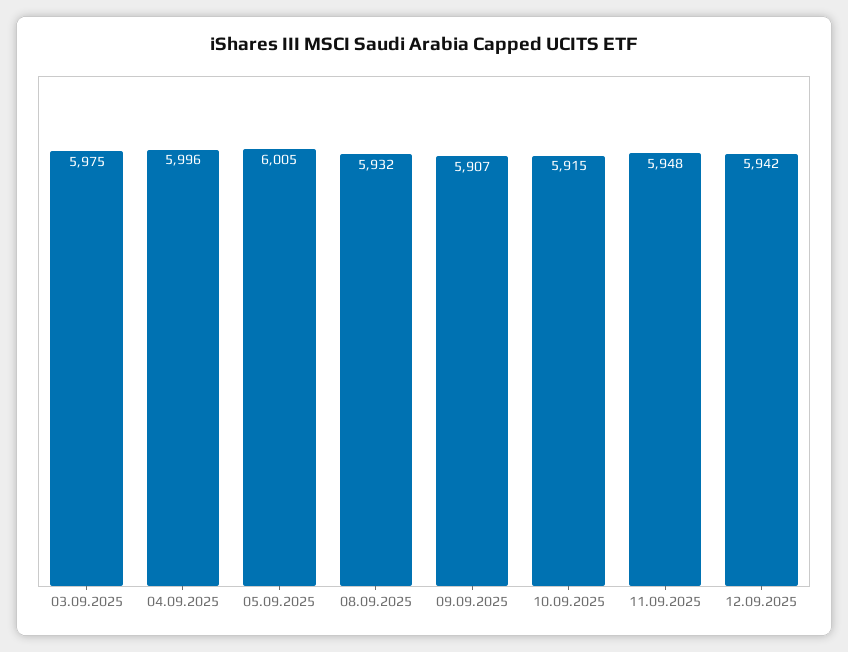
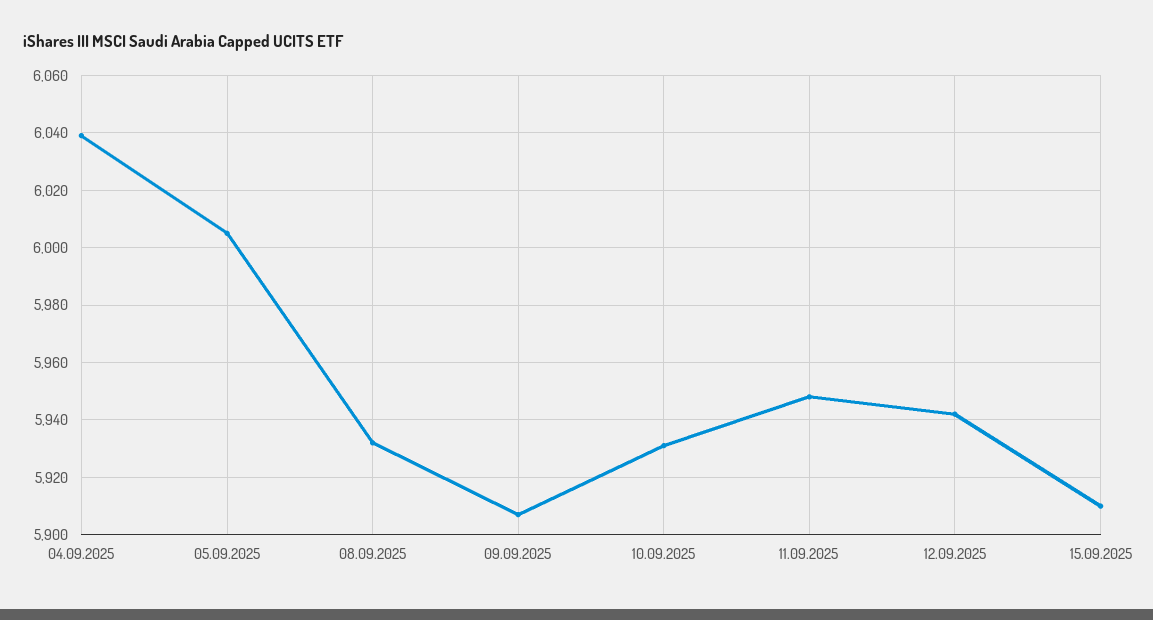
03.09.2025: 5975 -> none
04.09.2025: 5996 -> 6040
10.09.2025: 5915 -> 5930
15.09.2025: none -> 5910

